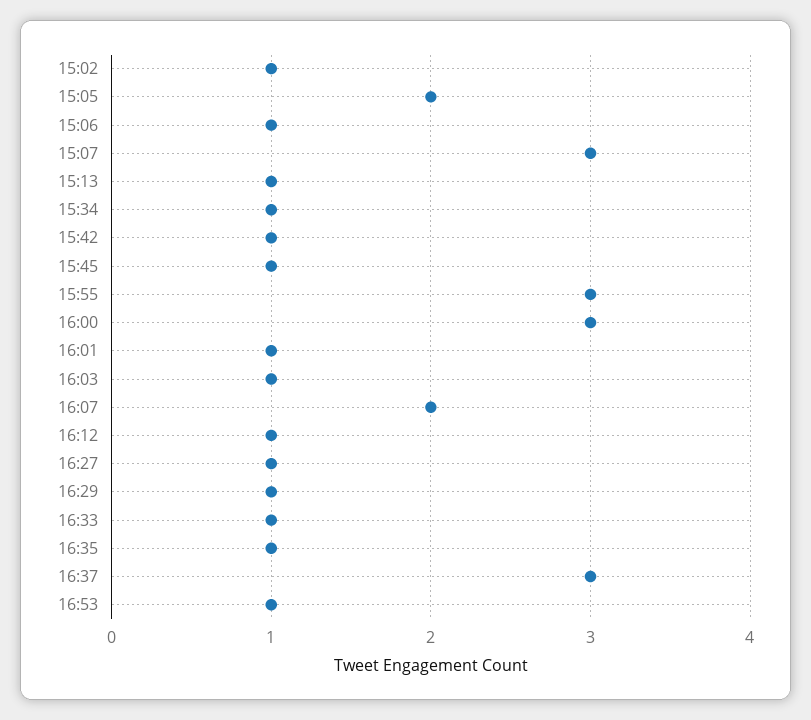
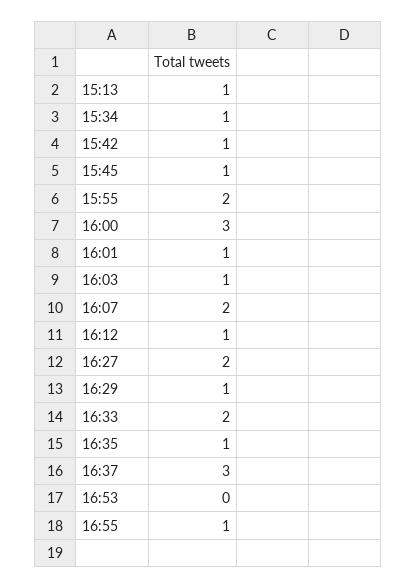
15:02: 1 -> none
15:05: 2 -> none
15:06: 1 -> none
15:07: 3 -> none
15:55: 3 -> 2
16:27: 1 -> 2
16:33: 1 -> 2
16:53: 1 -> 0
16:55: none -> 1

